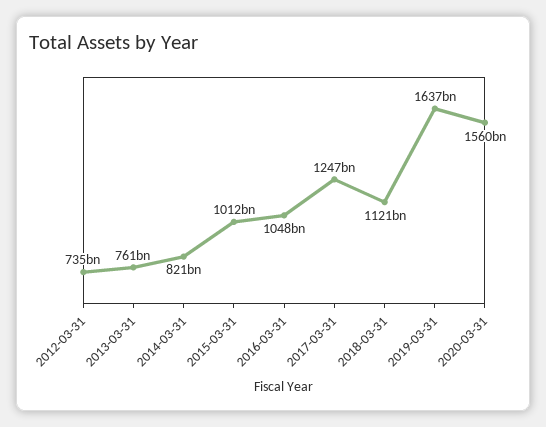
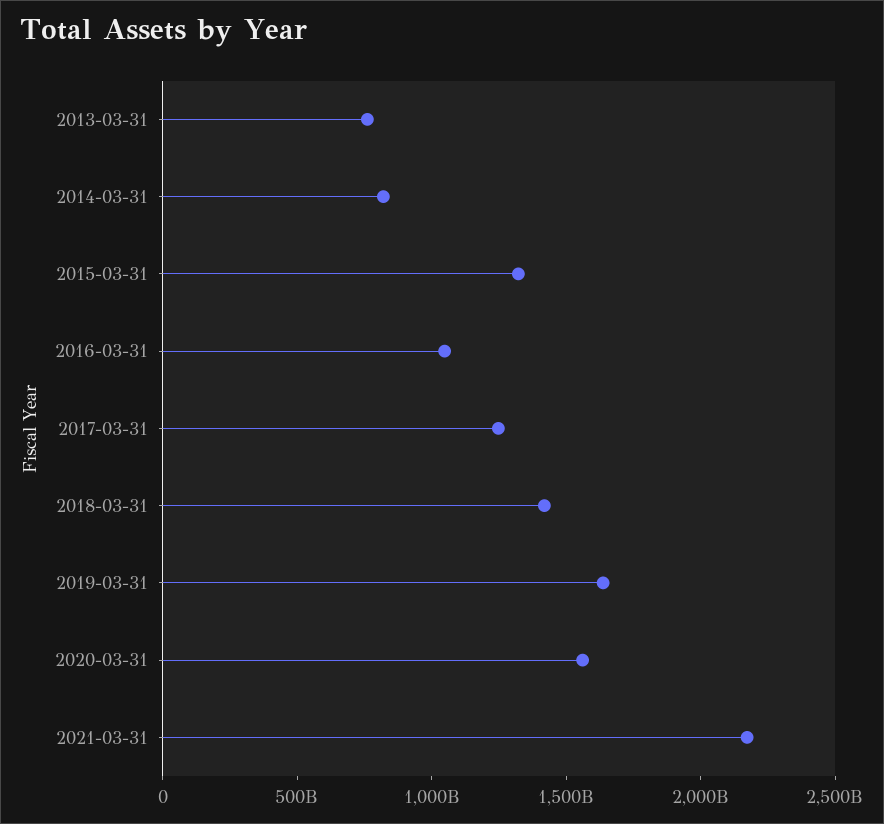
2012-03-31: 735000000000 -> none
2015-03-31: 1012000000000 -> 1300000000000
2018-03-31: 1121000000000 -> 1400000000000
2021-03-31: none -> 2200000000000

